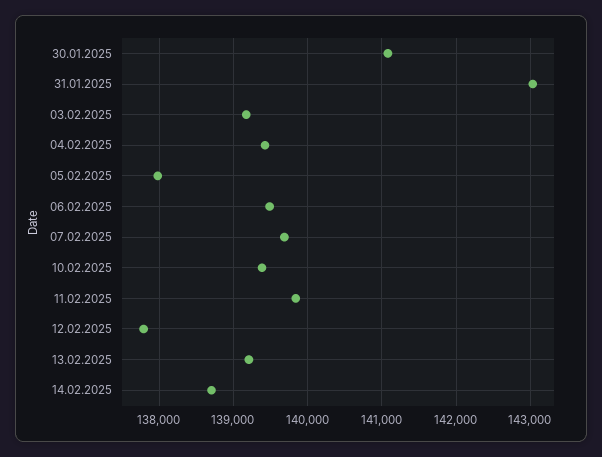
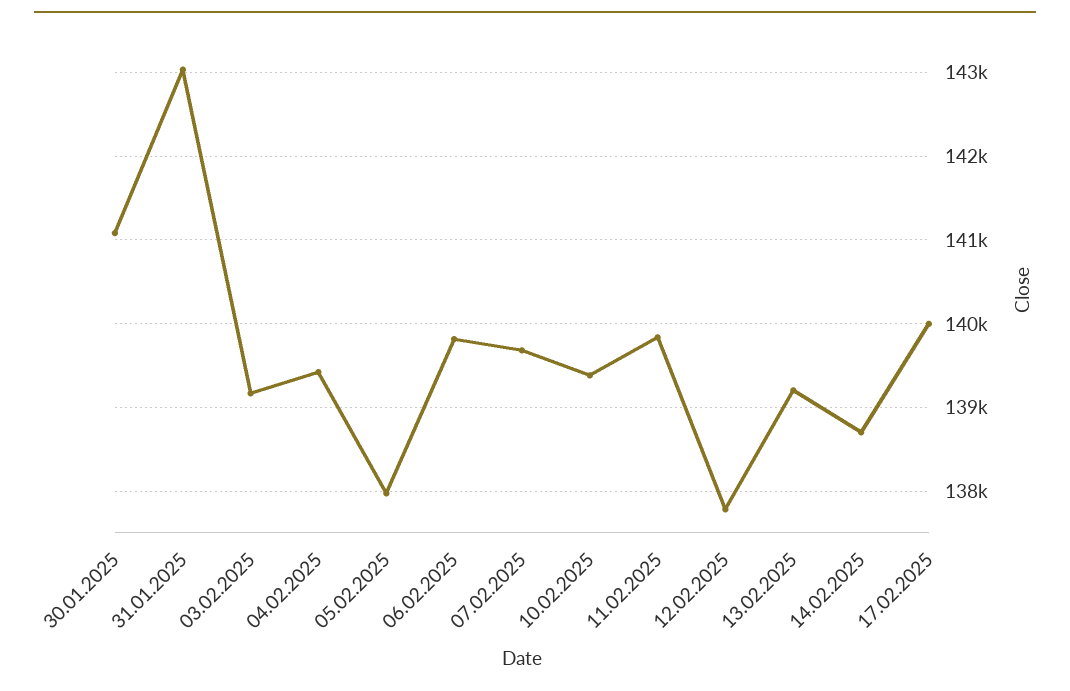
06.02.2025: 139500 -> 139800
17.02.2025: none -> 140000

